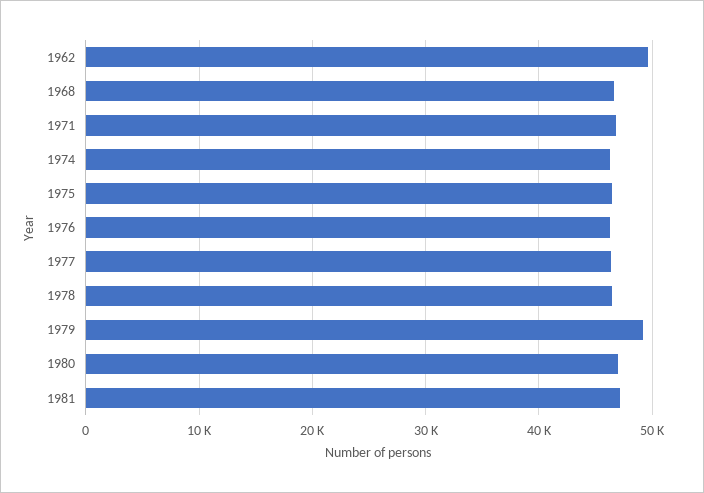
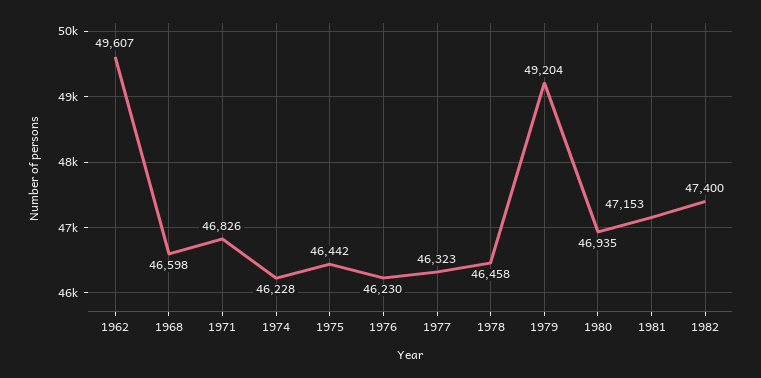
1982: none -> 47400

